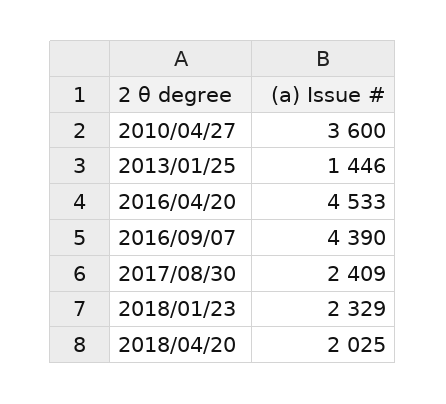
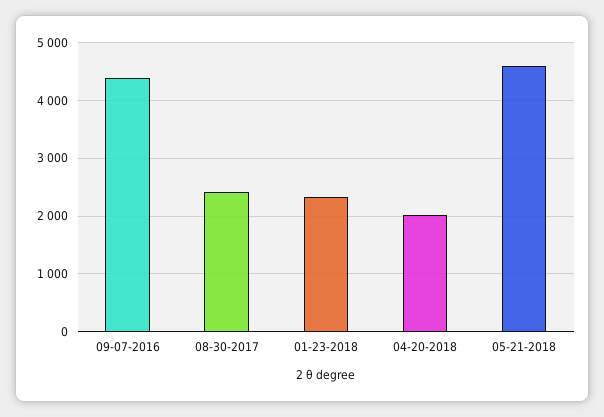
2010/04/27: 3600 -> none
2013/01/25: 1446 -> none
2016/04/20: 4533 -> none
05-21-2018: none -> 4600

